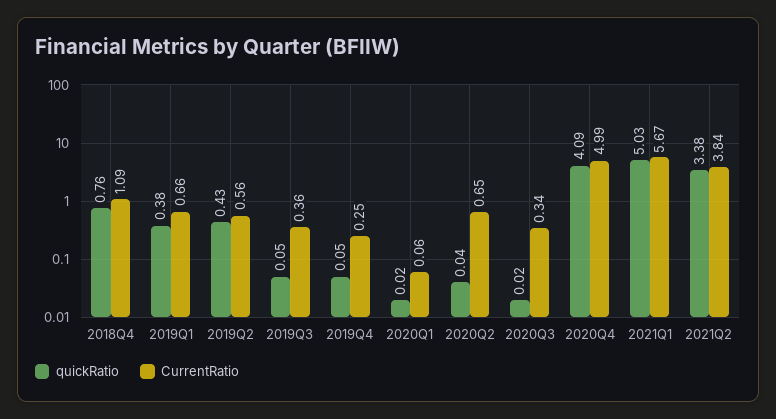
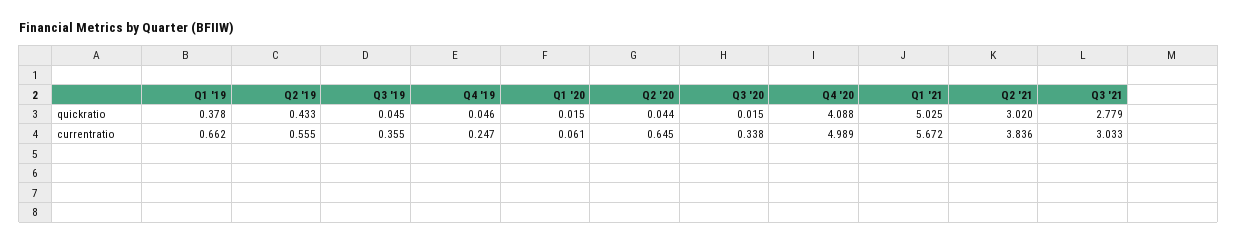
quickRatio, 2018Q4: 0.76 -> none
CurrentRatio, 2018Q4: 1.09 -> none
quickRatio, 2021Q2: 3.38 -> 3.02
quickRatio, Q3 '21: none -> 2.779
CurrentRatio, Q3 '21: none -> 3.033

